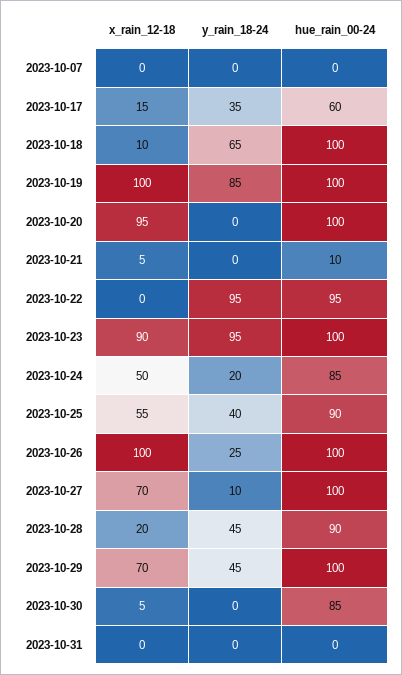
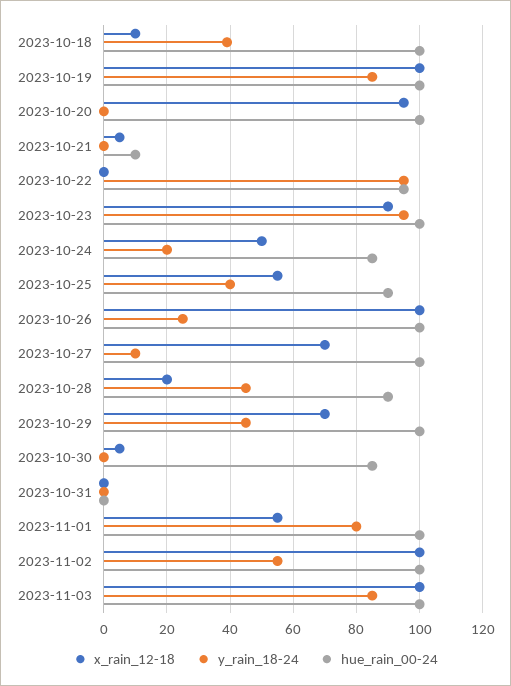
x_rain_12-18, 2023-10-07: 0 -> none
y_rain_18-24, 2023-10-07: 0 -> none
hue_rain_00-24, 2023-10-07: 0 -> none
x_rain_12-18, 2023-10-17: 15 -> none
y_rain_18-24, 2023-10-17: 35 -> none
hue_rain_00-24, 2023-10-17: 60 -> none
y_rain_18-24, 2023-10-18: 65 -> 40
x_rain_12-18, 2023-11-01: none -> 55
y_rain_18-24, 2023-11-01: none -> 80
hue_rain_00-24, 2023-11-01: none -> 100
x_rain_12-18, 2023-11-02: none -> 100
y_rain_18-24, 2023-11-02: none -> 55
hue_rain_00-24, 2023-11-02: none -> 100
x_rain_12-18, 2023-11-03: none -> 100
y_rain_18-24, 2023-11-03: none -> 85
hue_rain_00-24, 2023-11-03: none -> 100

